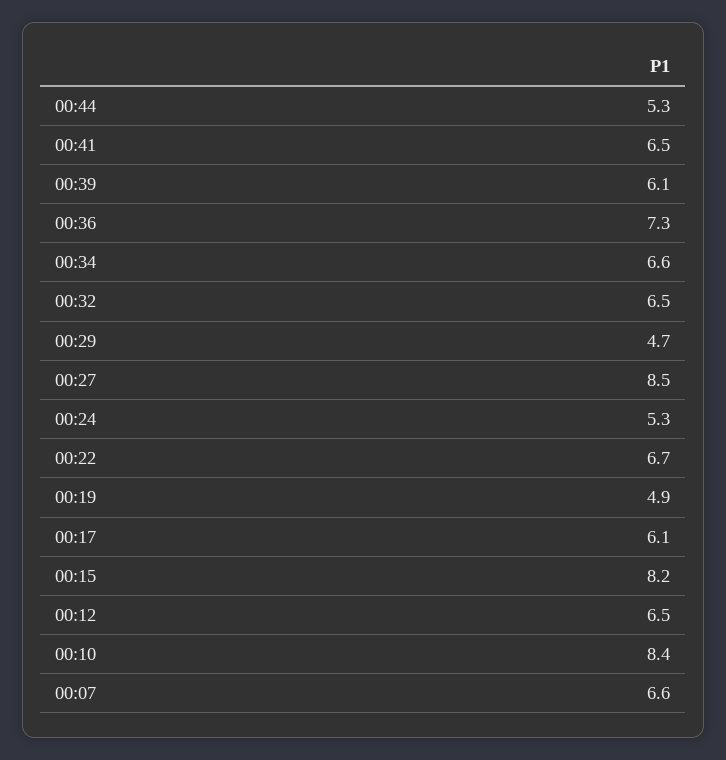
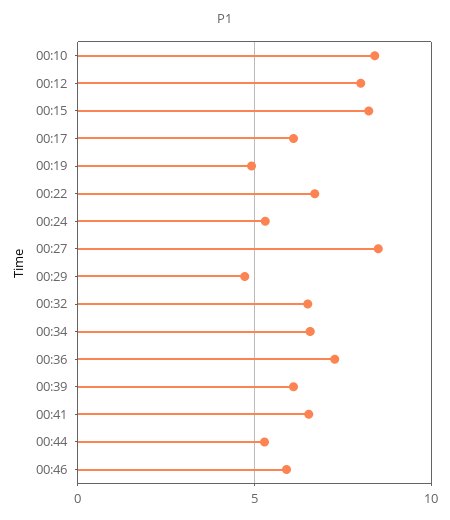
00:12: 6.5 -> 8
00:07: 6.6 -> none
00:46: none -> 6

